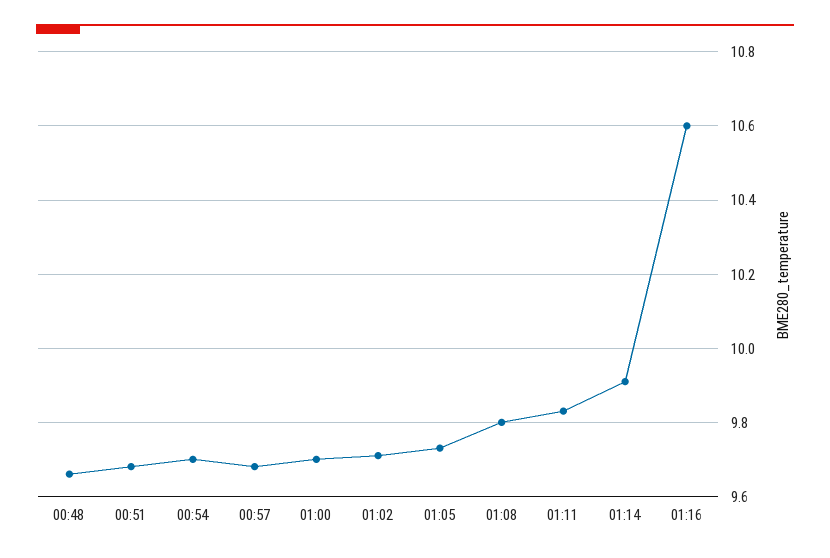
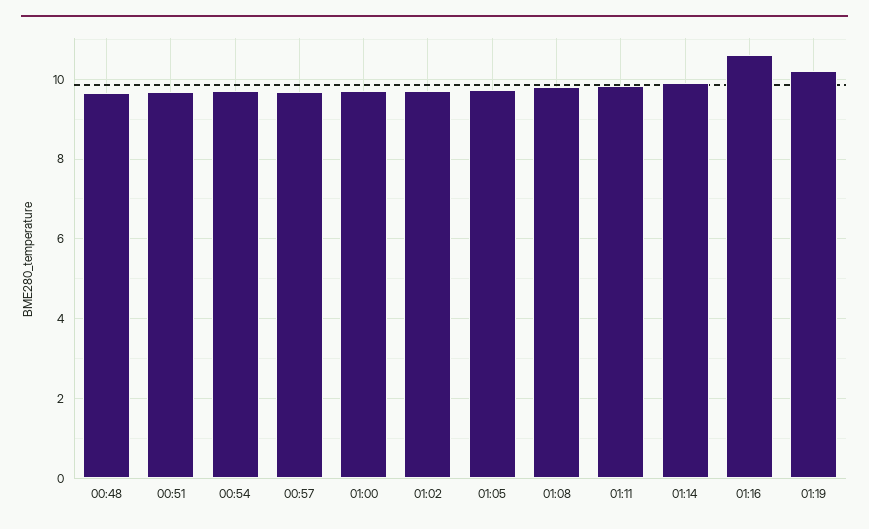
01:19: none -> 10.2

